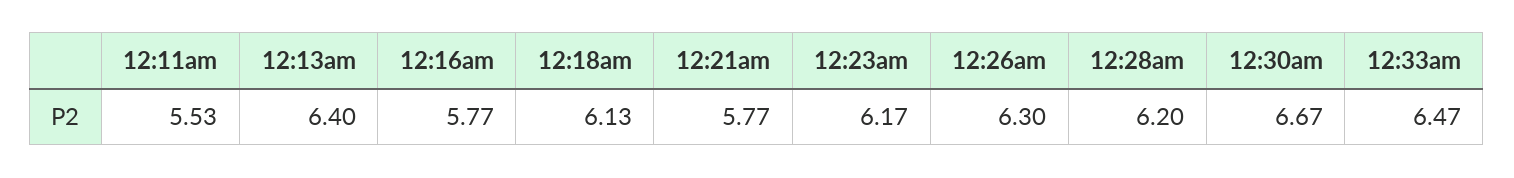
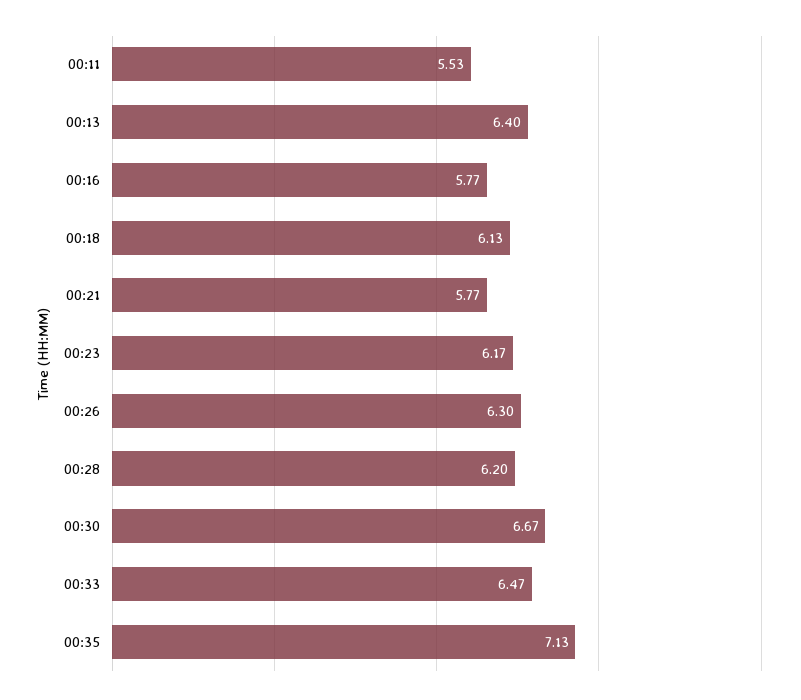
00:35: none -> 7.13

